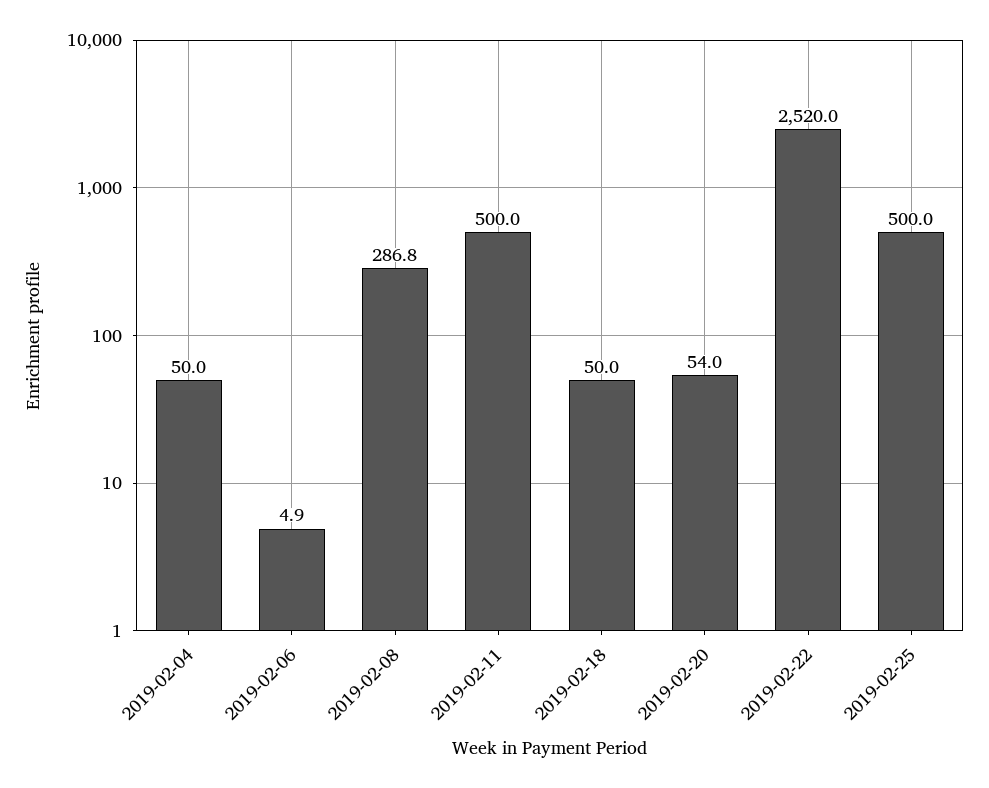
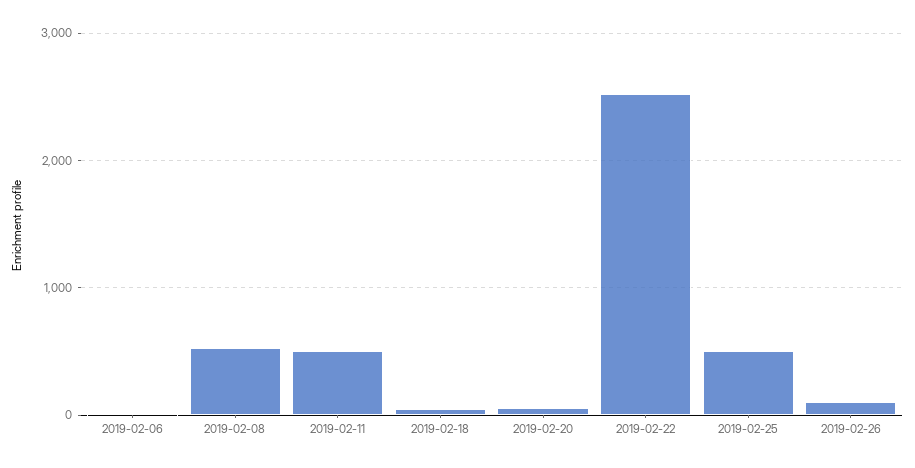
2019-02-04: 50 -> none
2019-02-08: 286.8 -> 500
2019-02-26: none -> 100

